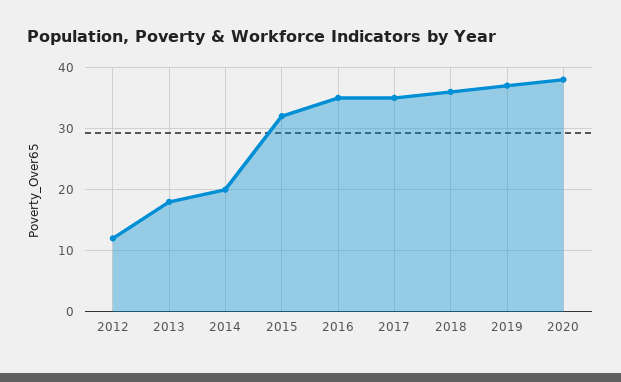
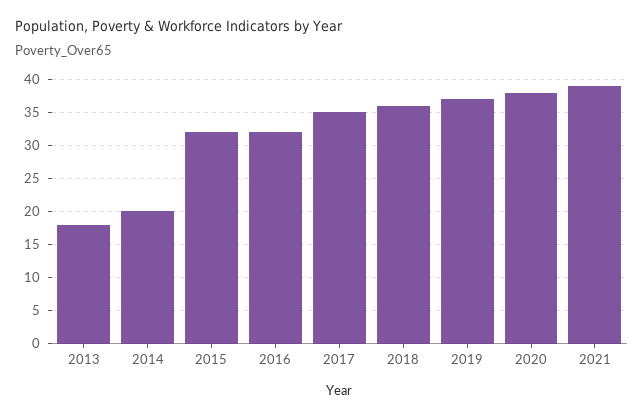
2012: 12 -> none
2016: 35 -> 32
2021: none -> 39

